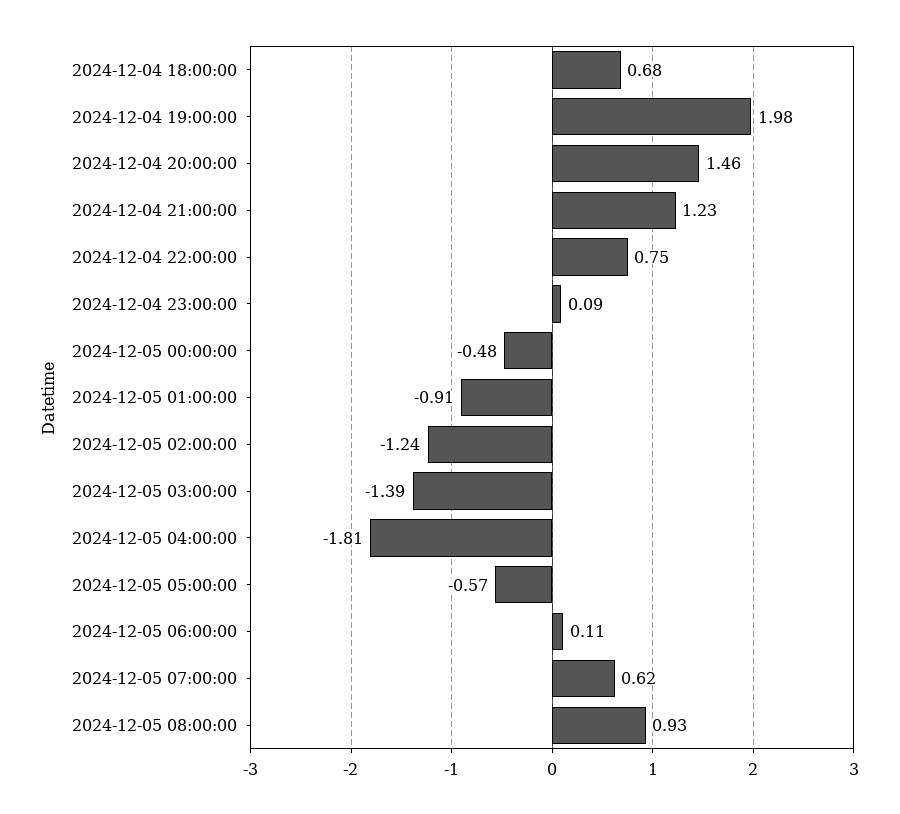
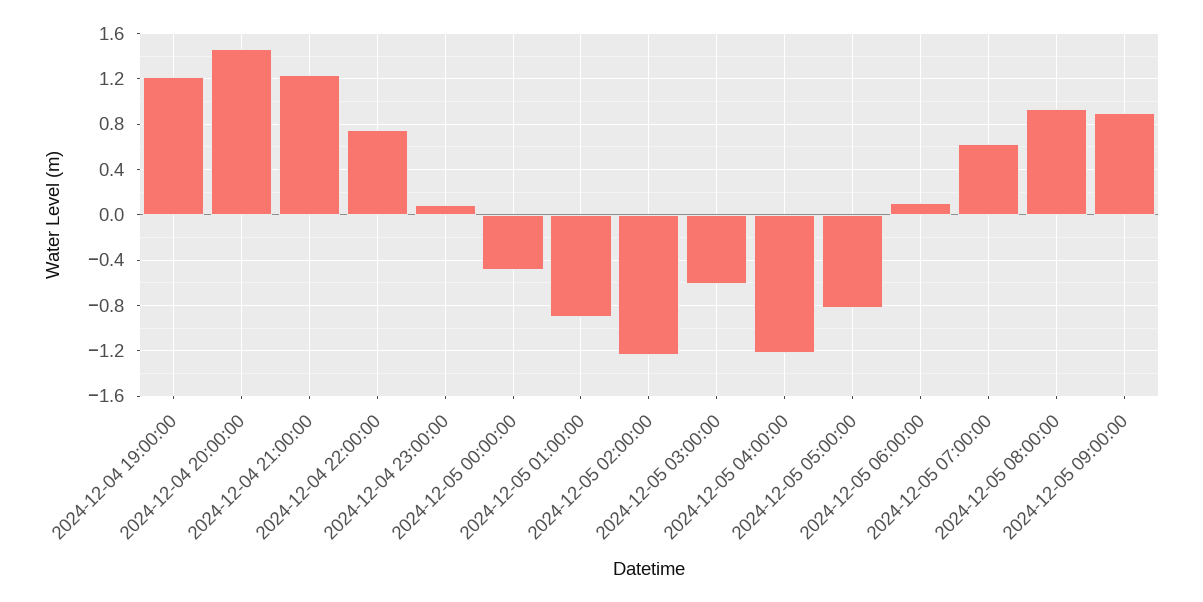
2024-12-04 18:00:00: 0.68 -> none
2024-12-04 19:00:00: 1.98 -> 1.2
2024-12-05 03:00:00: -1.39 -> -0.6
2024-12-05 04:00:00: -1.81 -> -1.2
2024-12-05 05:00:00: -0.57 -> -0.8
2024-12-05 09:00:00: none -> 0.9

